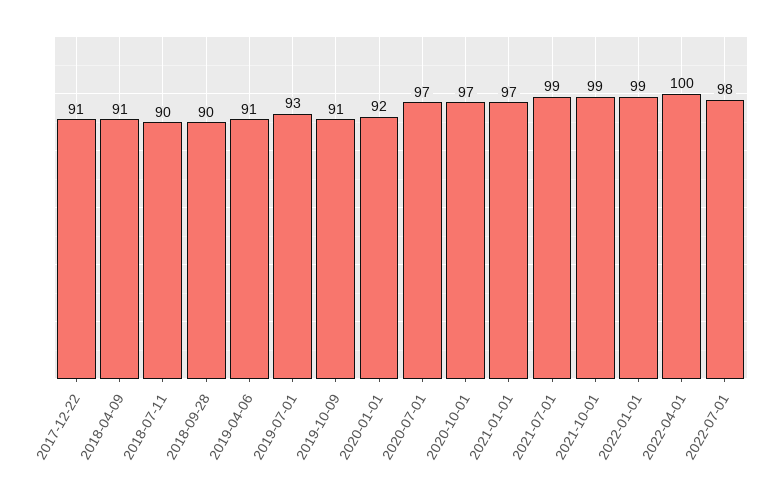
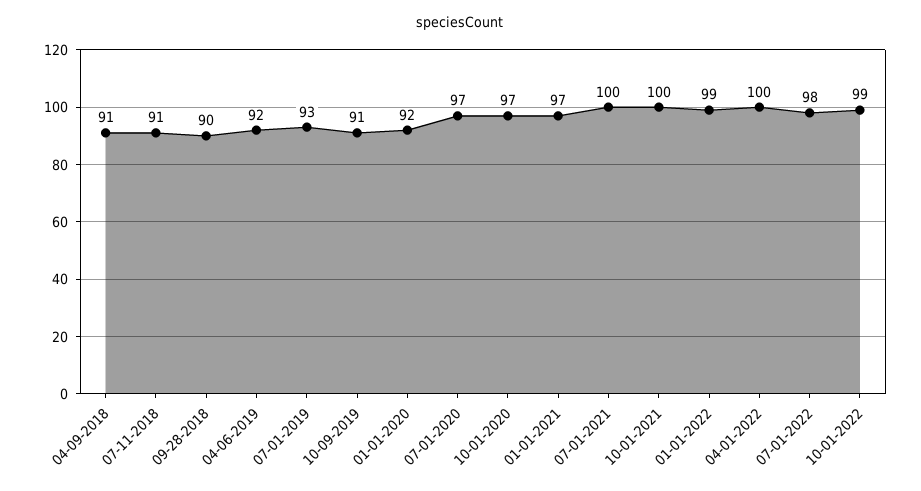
2017-12-22: 91 -> none
2018-07-11: 90 -> 91
2019-04-06: 91 -> 92
2021-07-01: 99 -> 100
2021-10-01: 99 -> 100
10-01-2022: none -> 99

